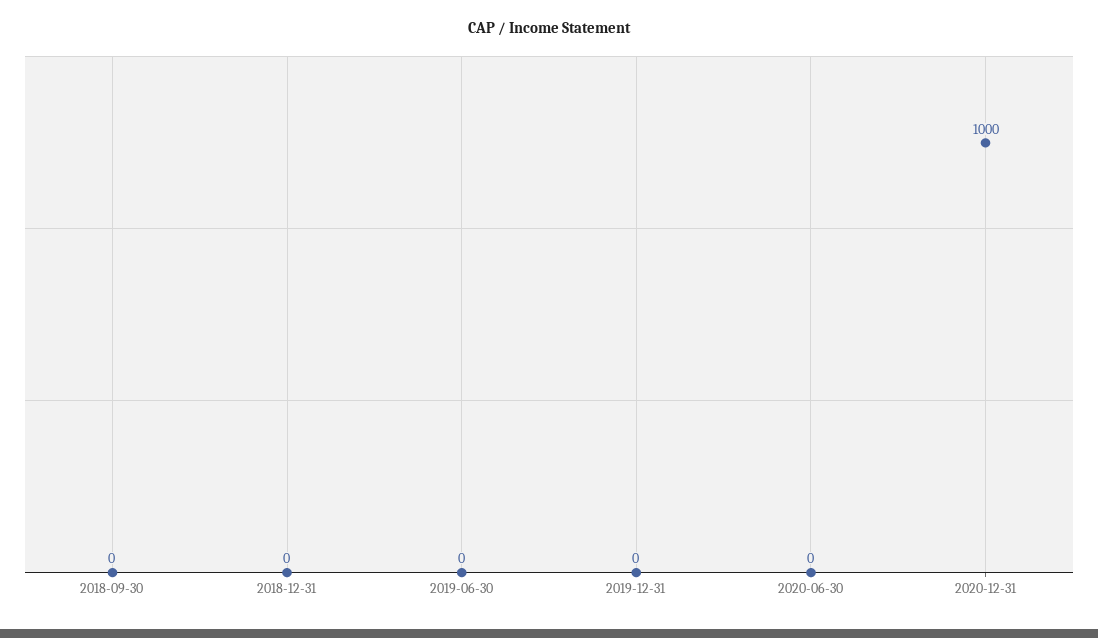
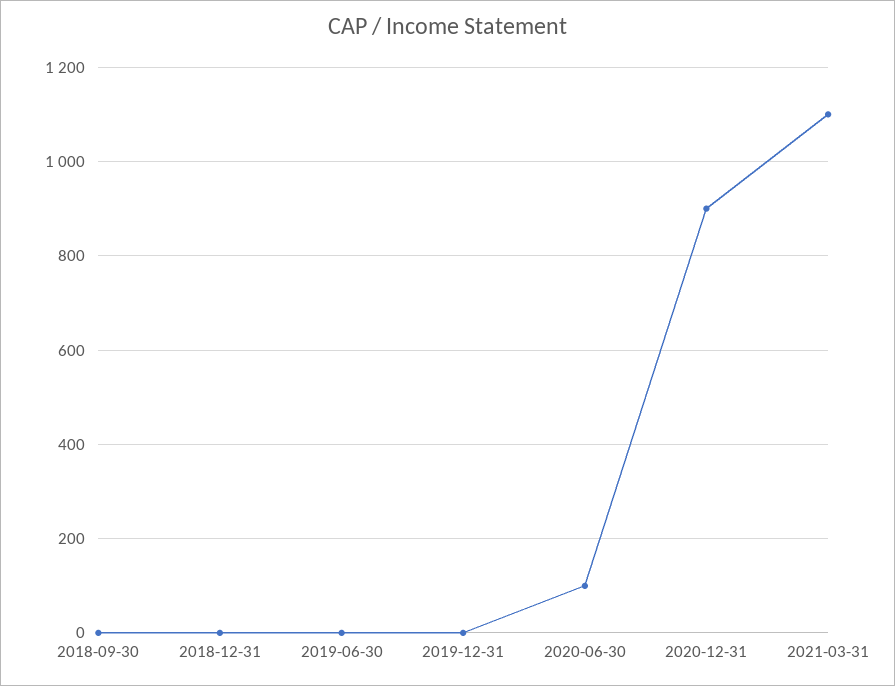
2020-06-30: 0 -> 100
2020-12-31: 1000 -> 900
2021-03-31: none -> 1100

